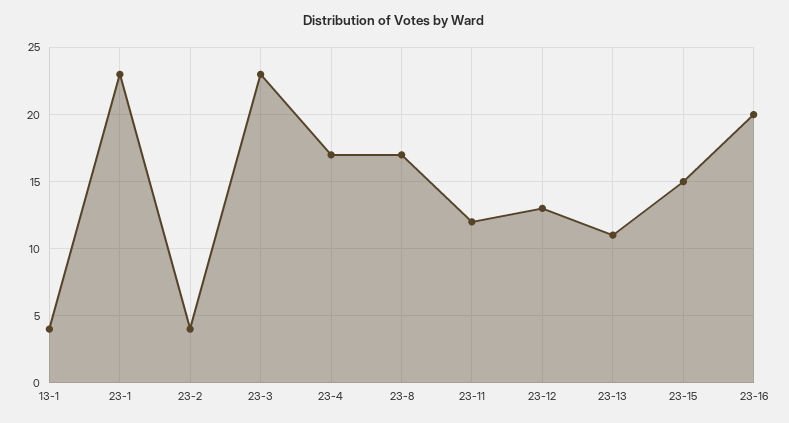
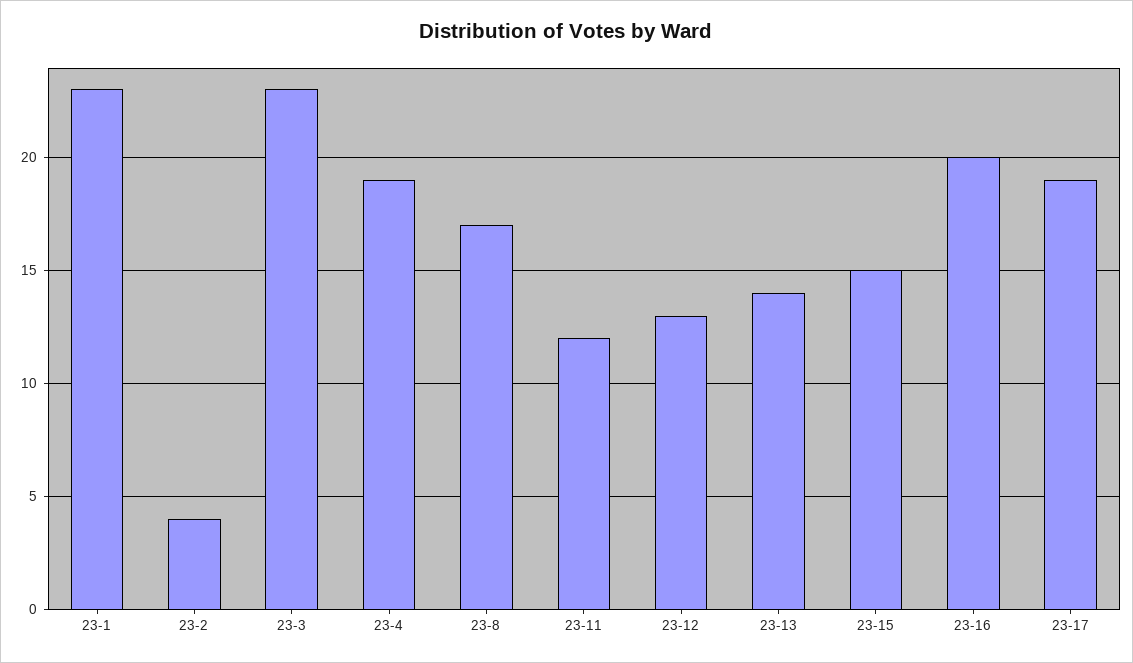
13-1: 4 -> none
23-4: 17 -> 19
23-13: 11 -> 14
23-17: none -> 19

